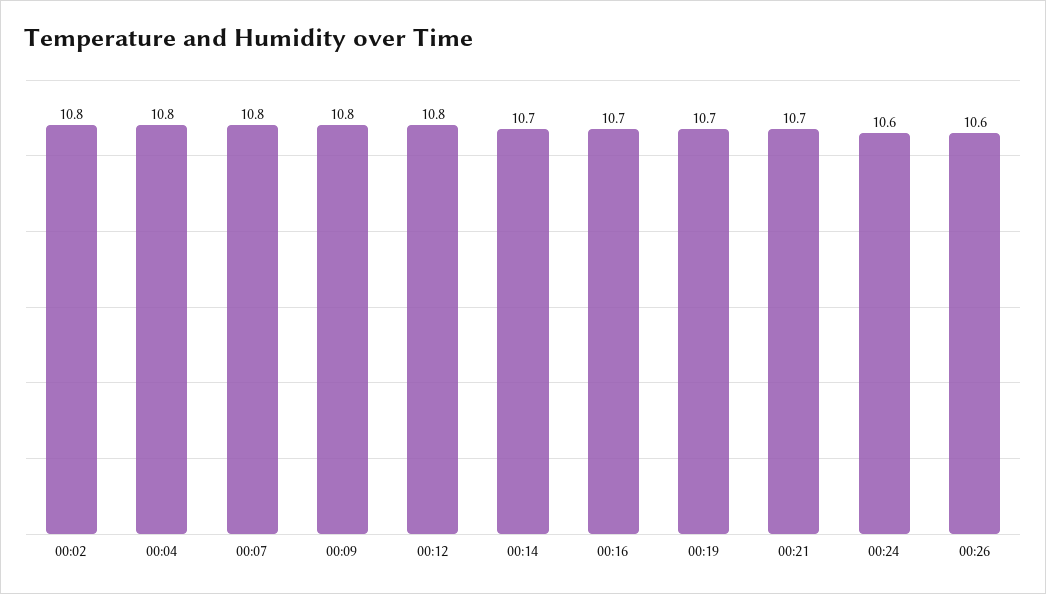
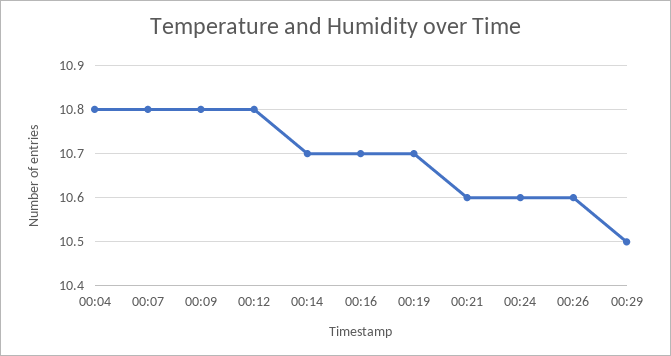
00:02: 10.8 -> none
00:21: 10.7 -> 10.6
00:29: none -> 10.5

